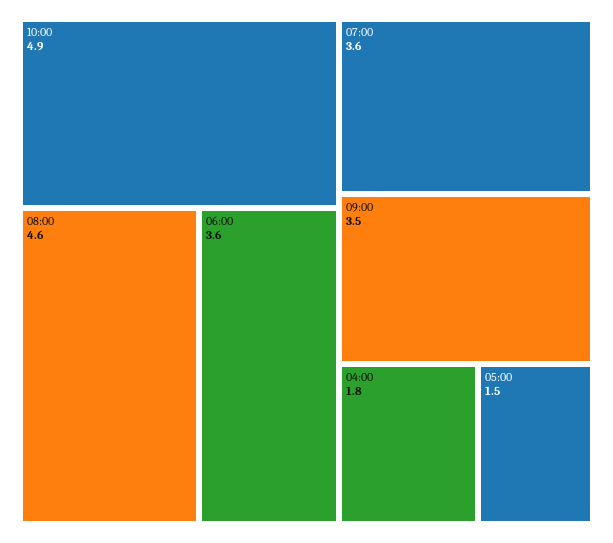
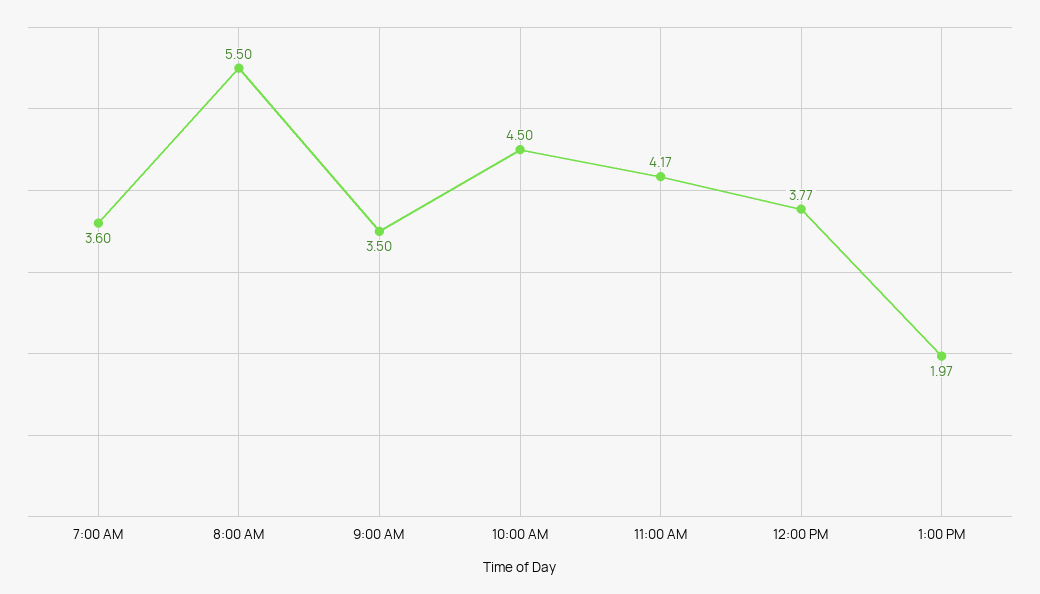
10:00: 4.9 -> 4.5
08:00: 4.6 -> 5.5
06:00: 3.6 -> none
04:00: 1.8 -> none
05:00: 1.5 -> none
11:00 AM: none -> 4.17
12:00 PM: none -> 3.77
1:00 PM: none -> 1.97

